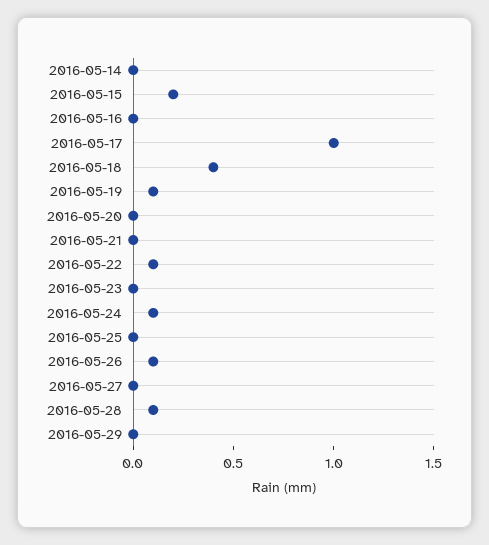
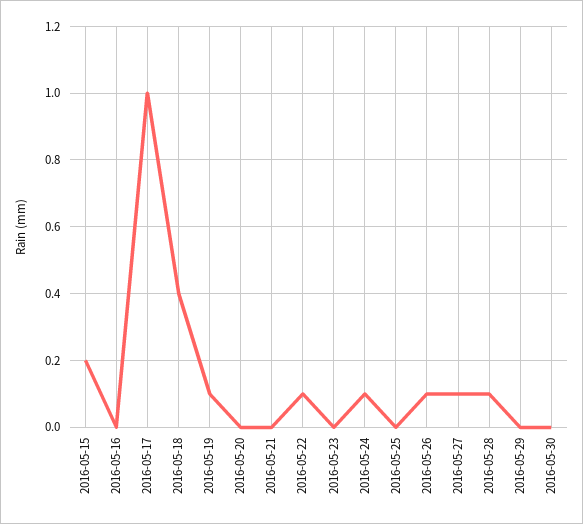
2016-05-14: 0 -> none
2016-05-27: 0 -> 0.1
2016-05-30: none -> 0

